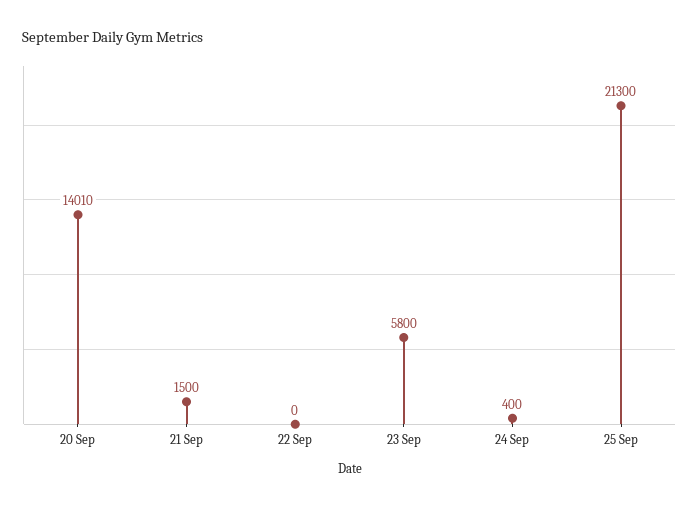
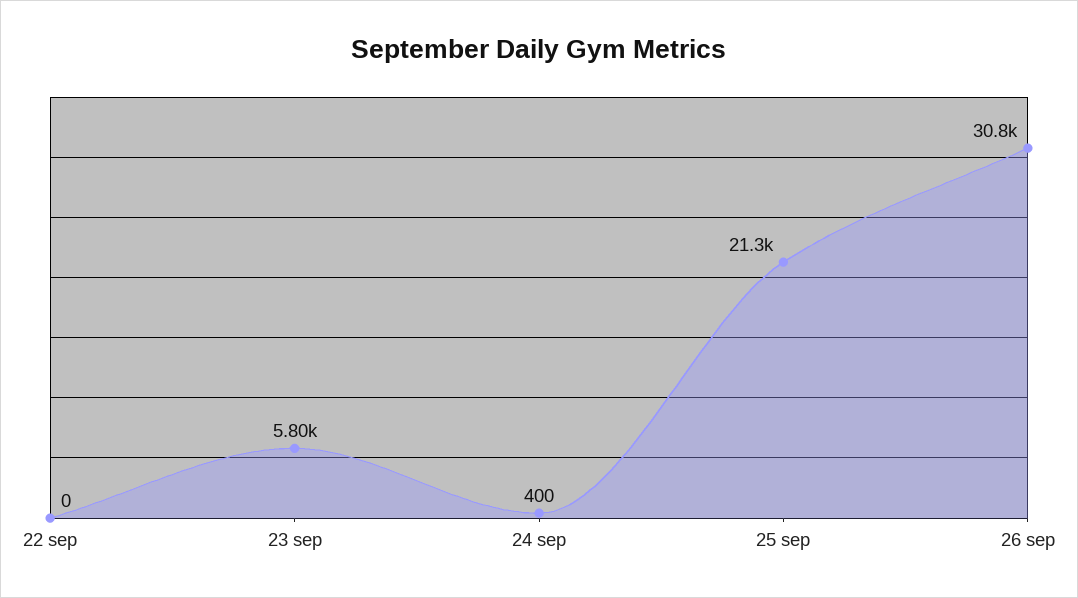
20 Sep: 14010 -> none
21 Sep: 1500 -> none
26 sep: none -> 30800

